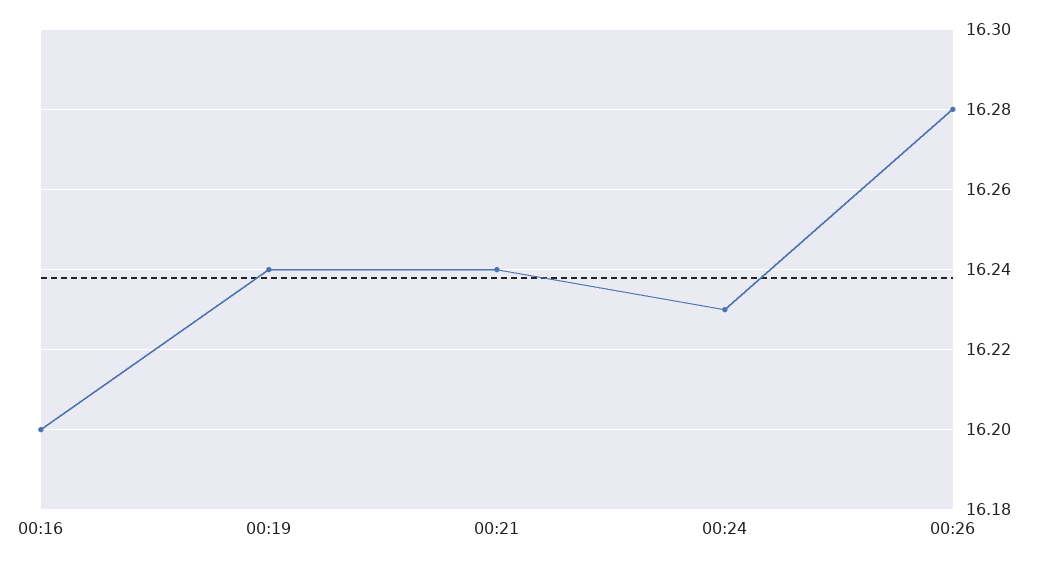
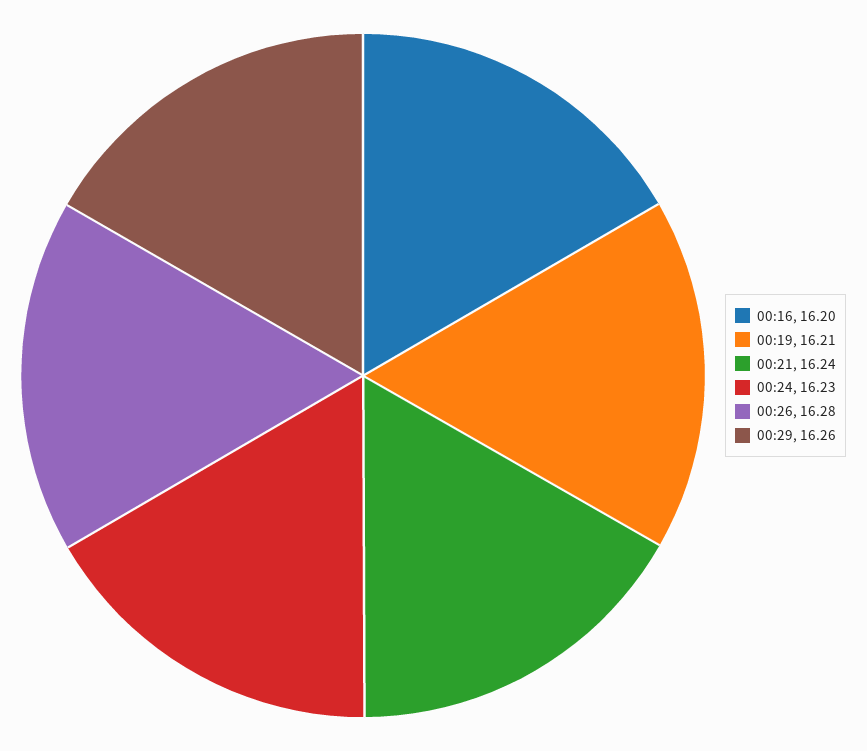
00:19: 16.24 -> 16.21
00:29: none -> 16.26

